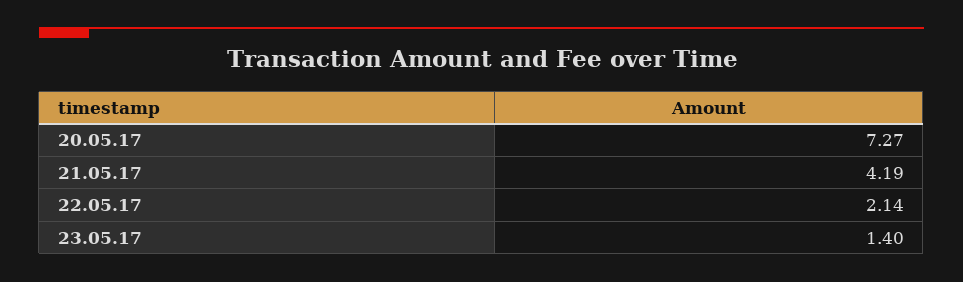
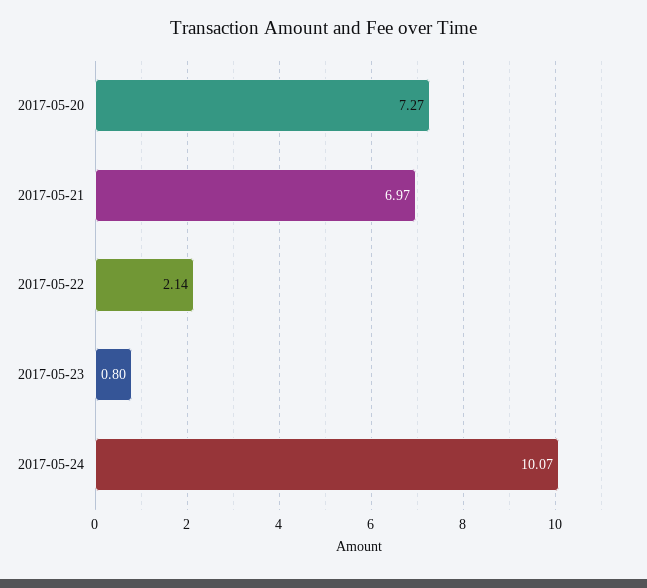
21.05.17: 4.19 -> 6.97
23.05.17: 1.4 -> 0.8
2017-05-24: none -> 10.07

